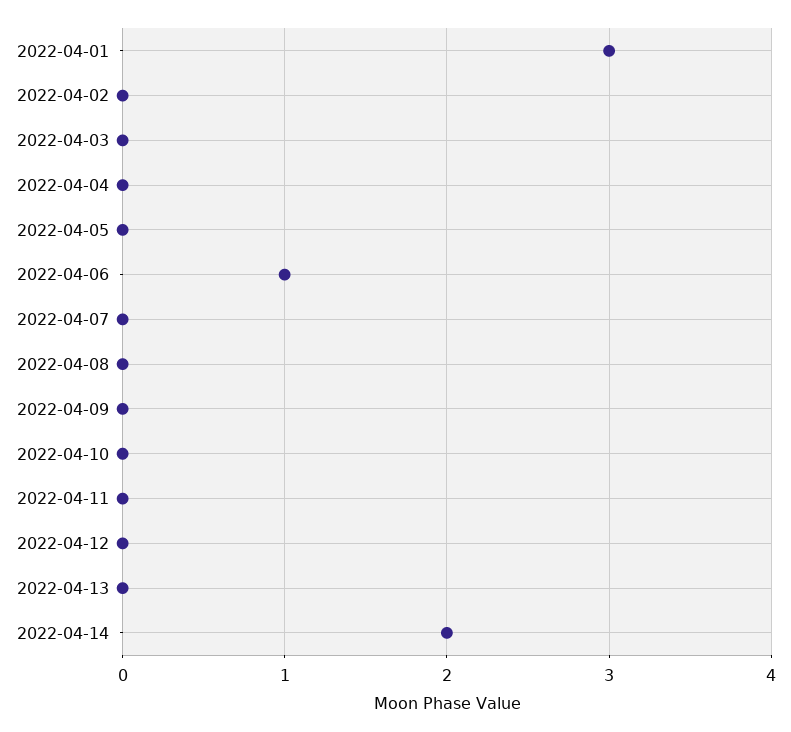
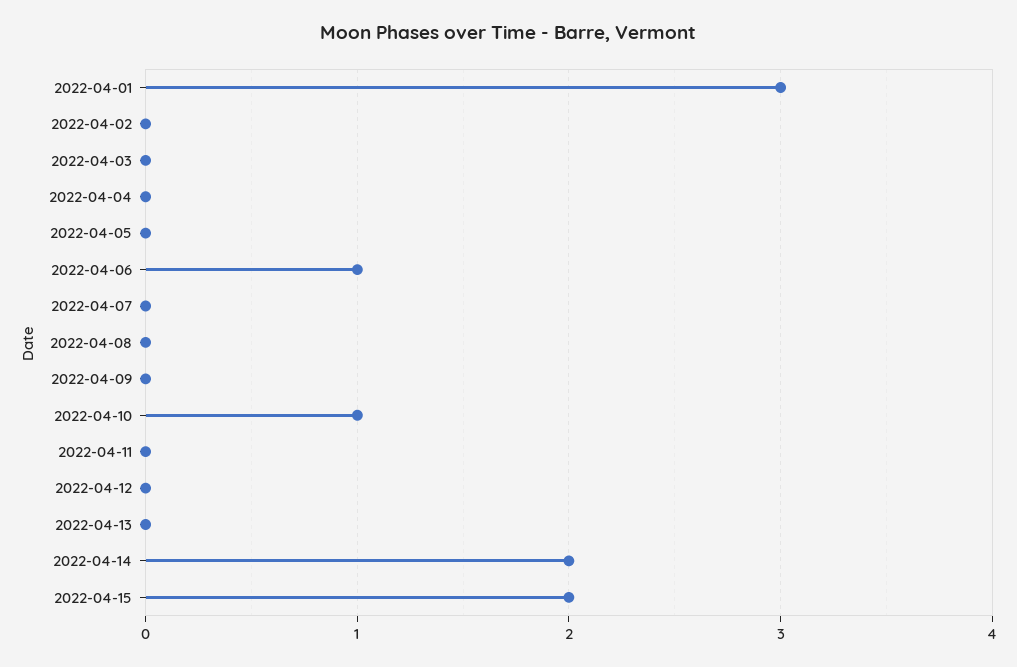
2022-04-10: 0 -> 1
2022-04-15: none -> 2

